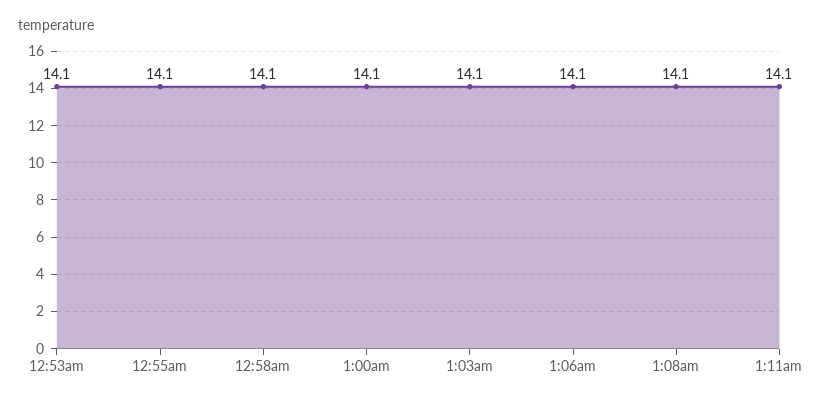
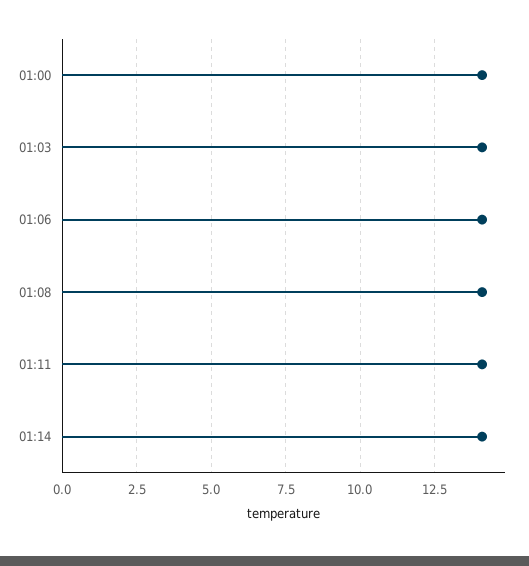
12:53am: 14.1 -> none
12:55am: 14.1 -> none
12:58am: 14.1 -> none
01:14: none -> 14

